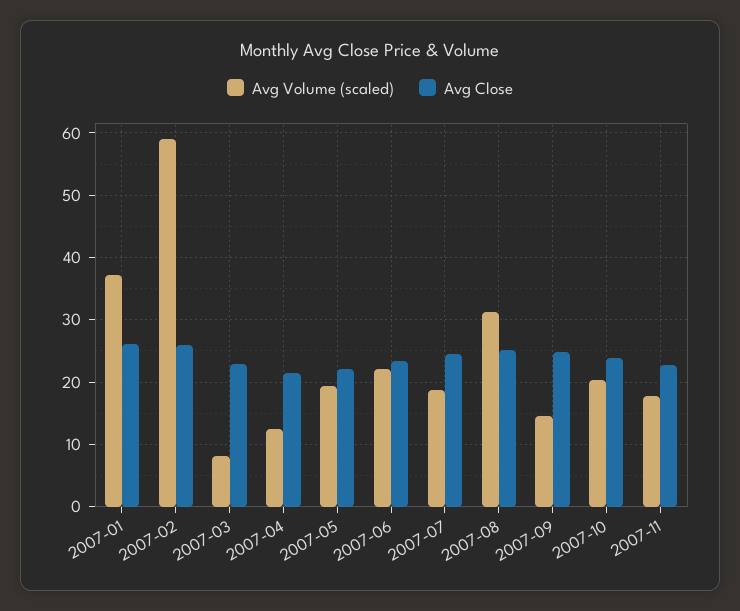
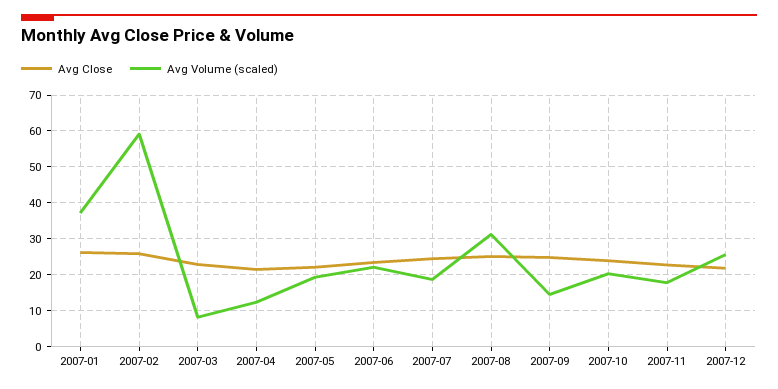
Avg Close, 2007-12: none -> 22
Avg Volume (scaled), 2007-12: none -> 26

